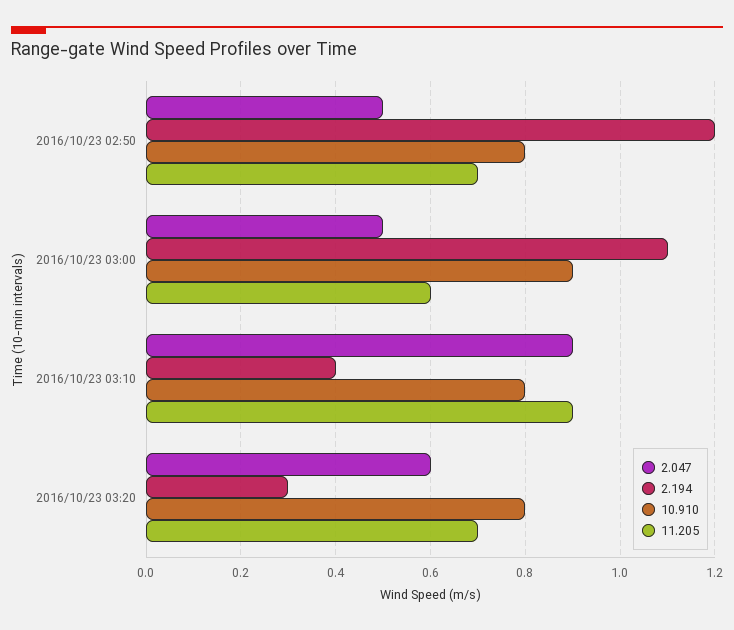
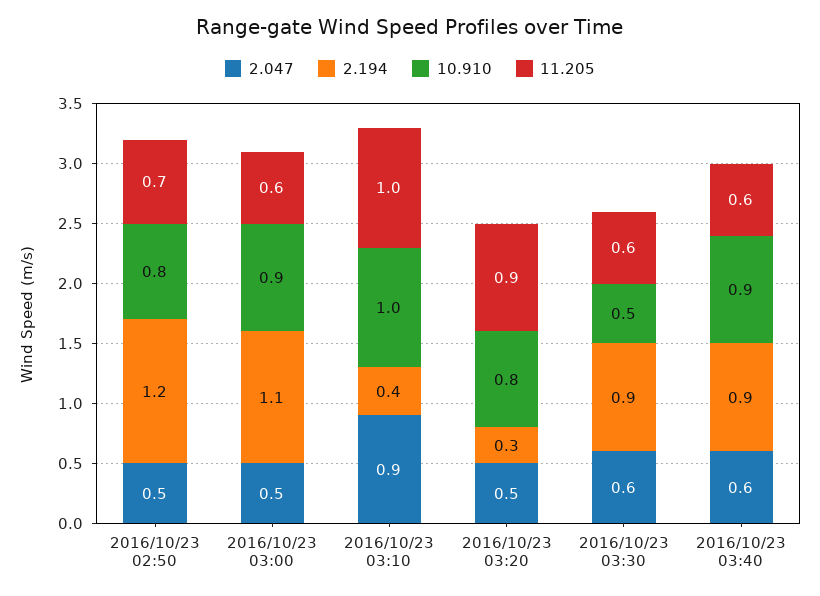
10.910, 2016/10/23 03:10: 0.8 -> 1
11.205, 2016/10/23 03:10: 0.9 -> 1
2.047, 2016/10/23 03:20: 0.6 -> 0.5
11.205, 2016/10/23 03:20: 0.7 -> 0.9
2.047, 2016/10/23 03:30: none -> 0.6
2.194, 2016/10/23 03:30: none -> 0.9
10.910, 2016/10/23 03:30: none -> 0.5
11.205, 2016/10/23 03:30: none -> 0.6
2.047, 2016/10/23 03:40: none -> 0.6
2.194, 2016/10/23 03:40: none -> 0.9
10.910, 2016/10/23 03:40: none -> 0.9
11.205, 2016/10/23 03:40: none -> 0.6

